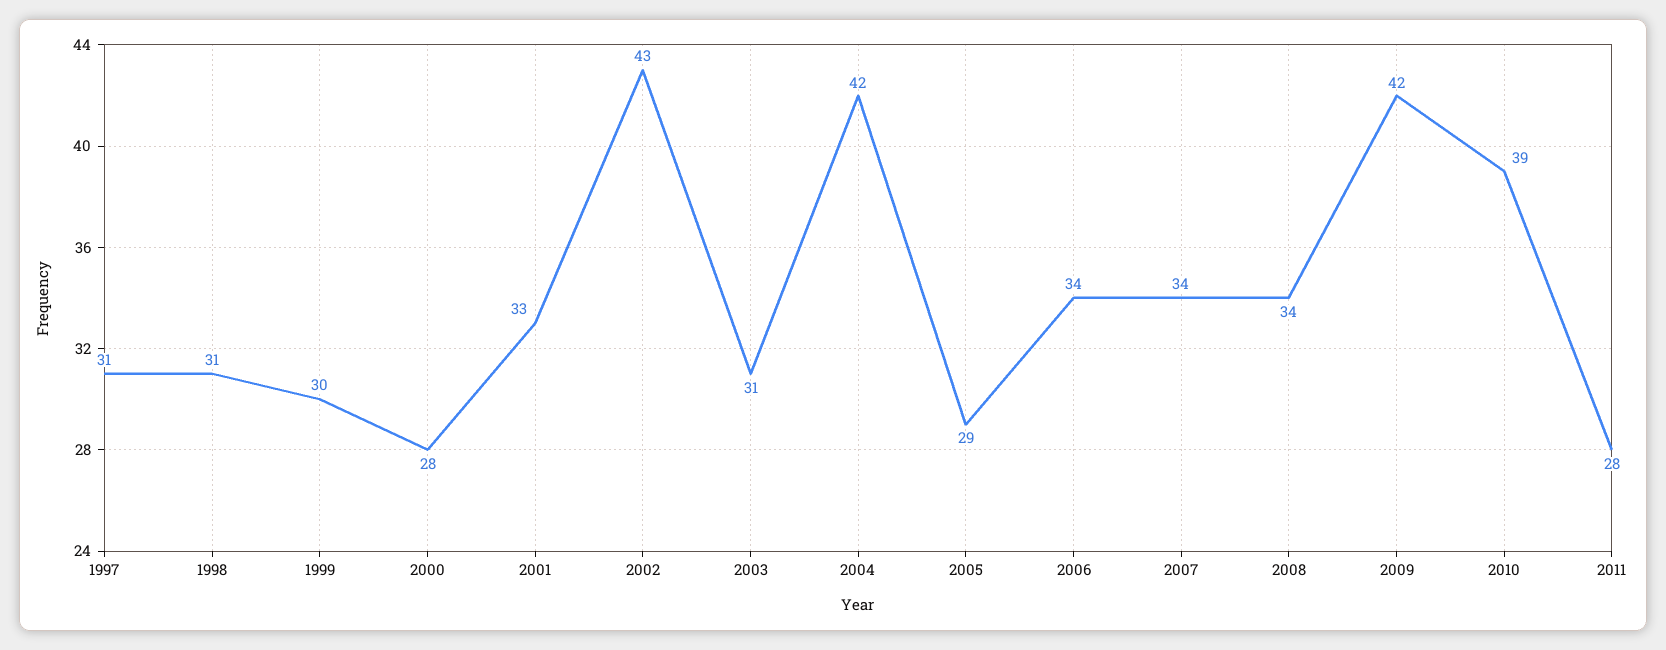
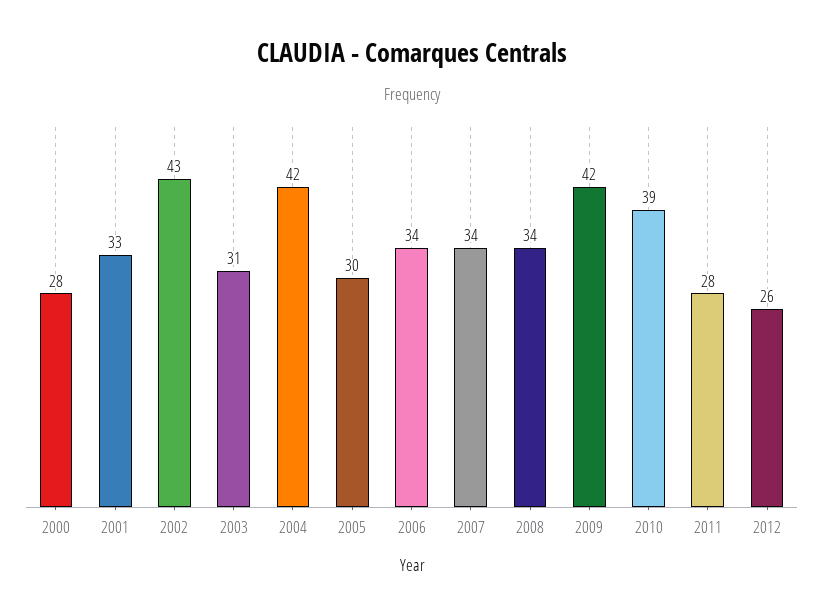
1997: 31 -> none
1998: 31 -> none
1999: 30 -> none
2005: 29 -> 30
2012: none -> 26

